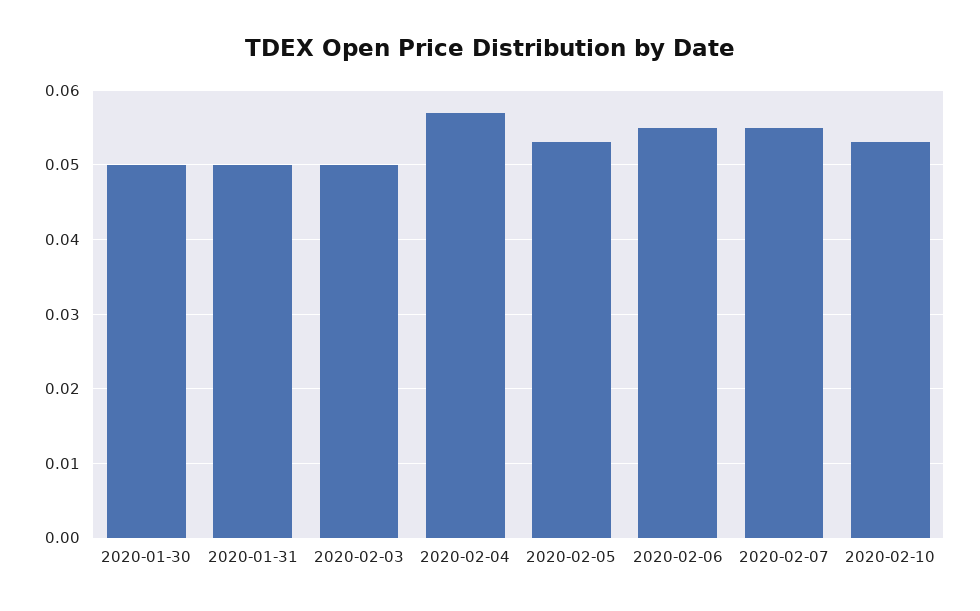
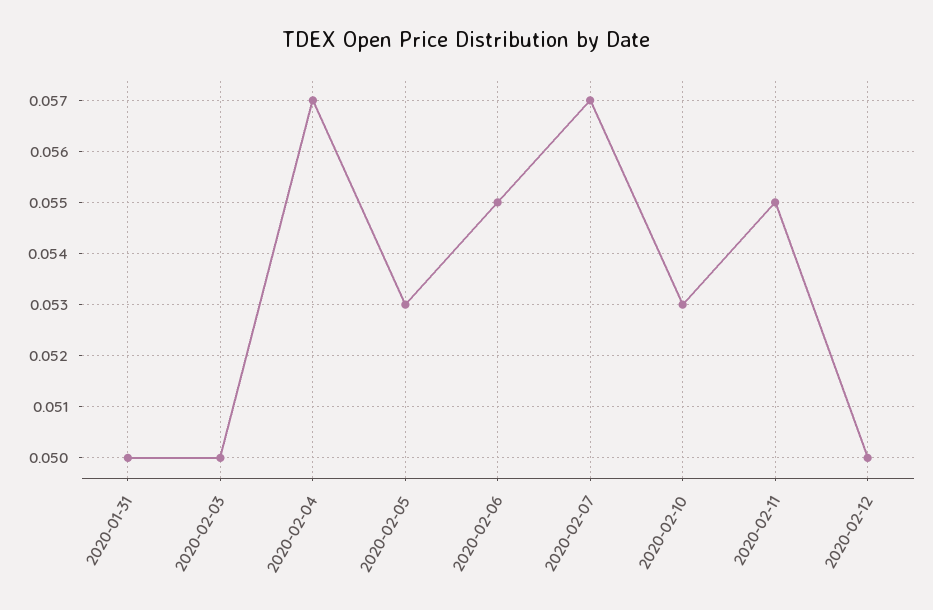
2020-01-30: 0.05 -> none
2020-02-07: 0.055 -> 0.057
2020-02-11: none -> 0.055
2020-02-12: none -> 0.05

